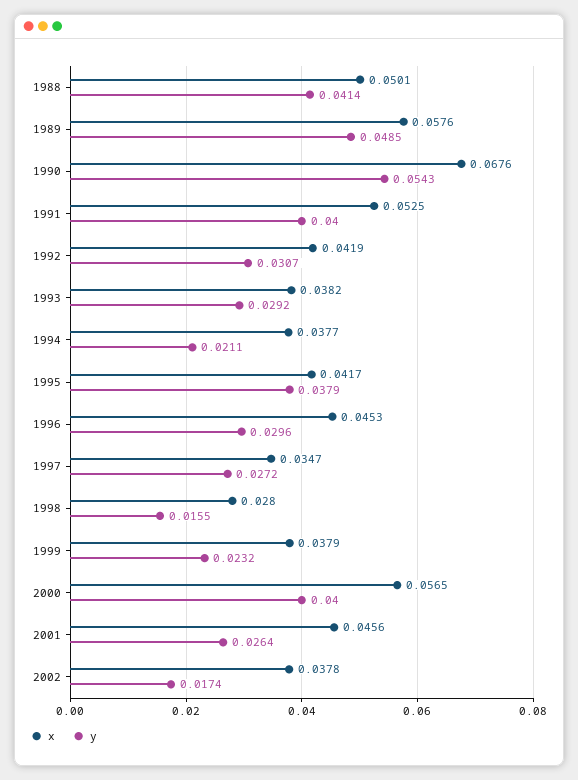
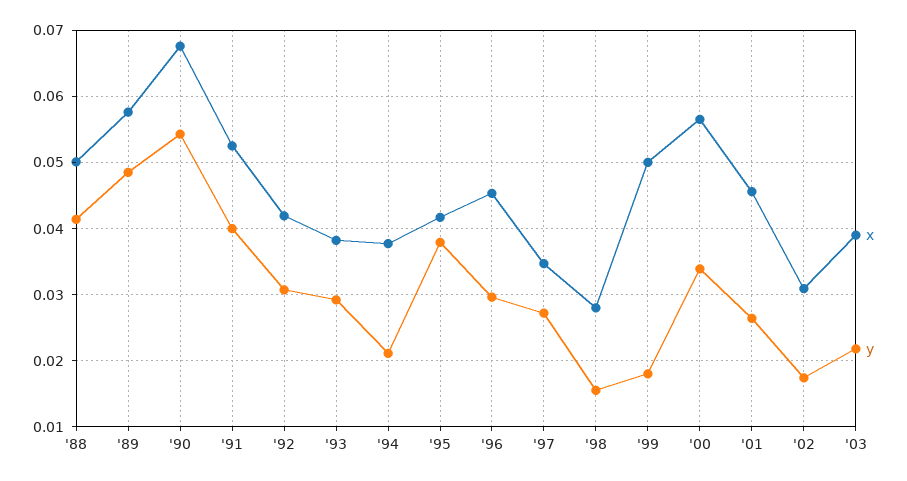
x, 1999: 0.0379 -> 0.05
y, 1999: 0.0232 -> 0.018
y, 2000: 0.04 -> 0.034
x, 2002: 0.0378 -> 0.031
x, '03: none -> 0.039
y, '03: none -> 0.022

